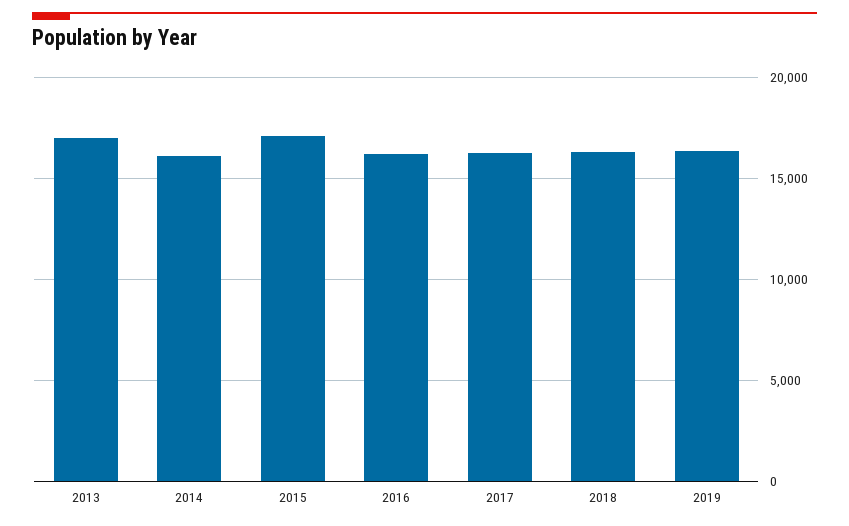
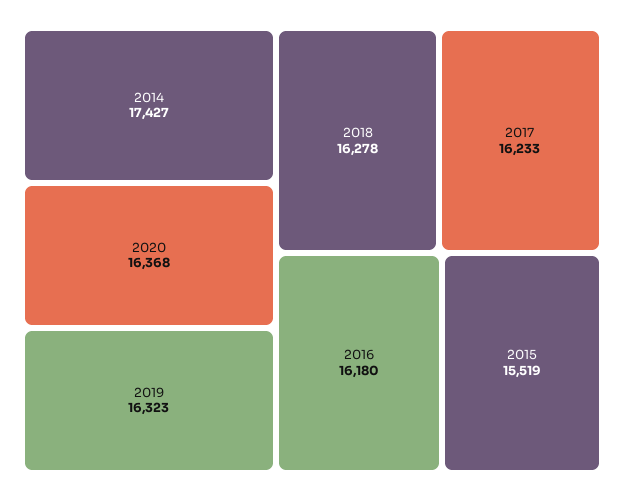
2013: 17000 -> none
2014: 16000 -> 17427
2015: 17000 -> 15519
2020: none -> 16368

